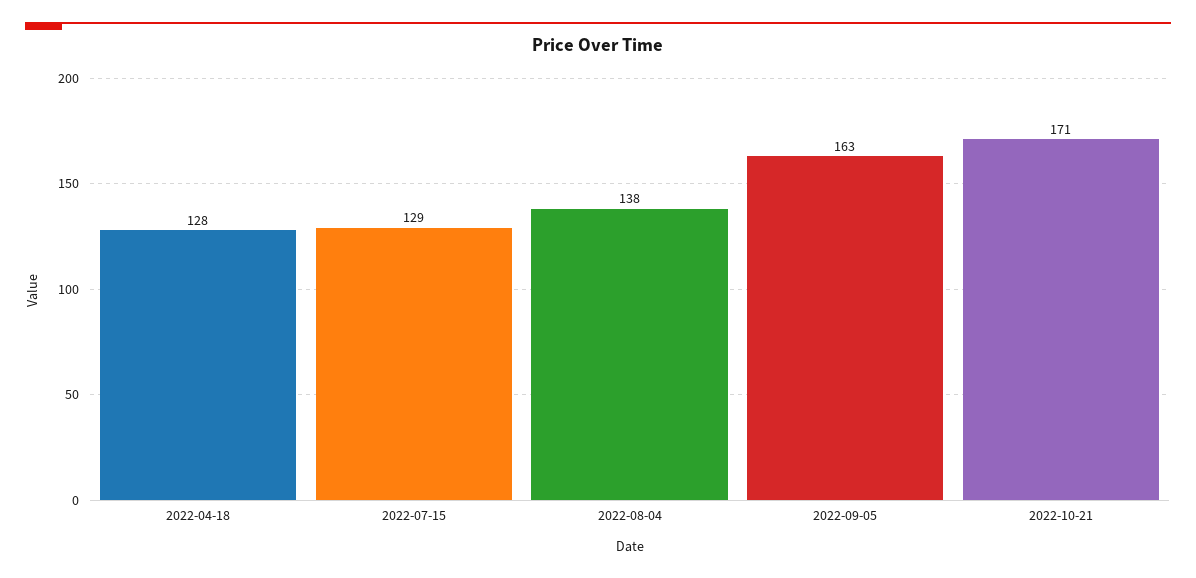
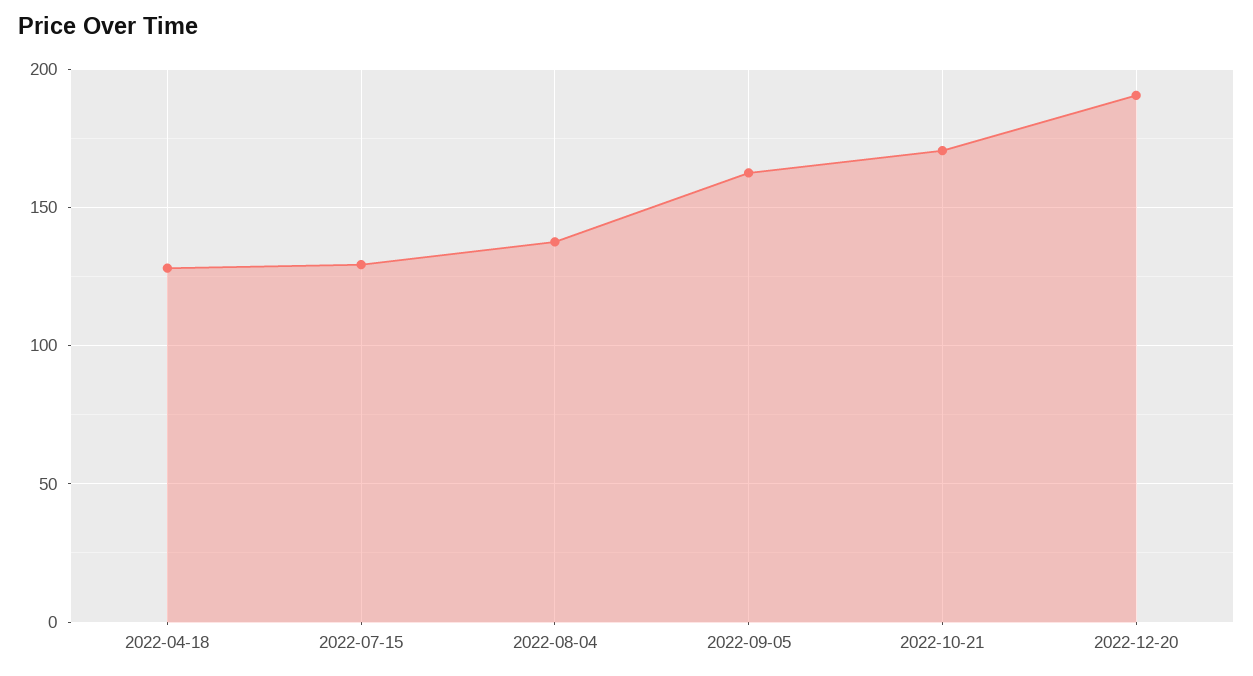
2022-12-20: none -> 190

